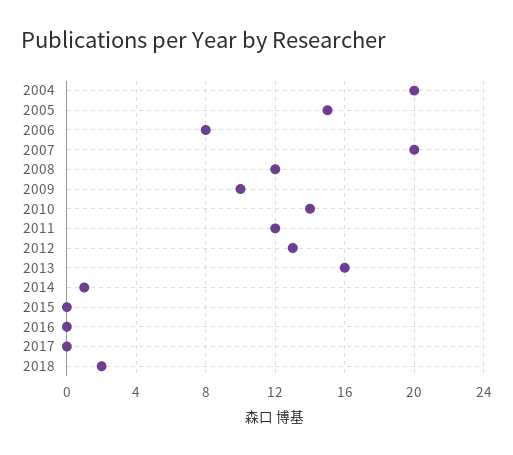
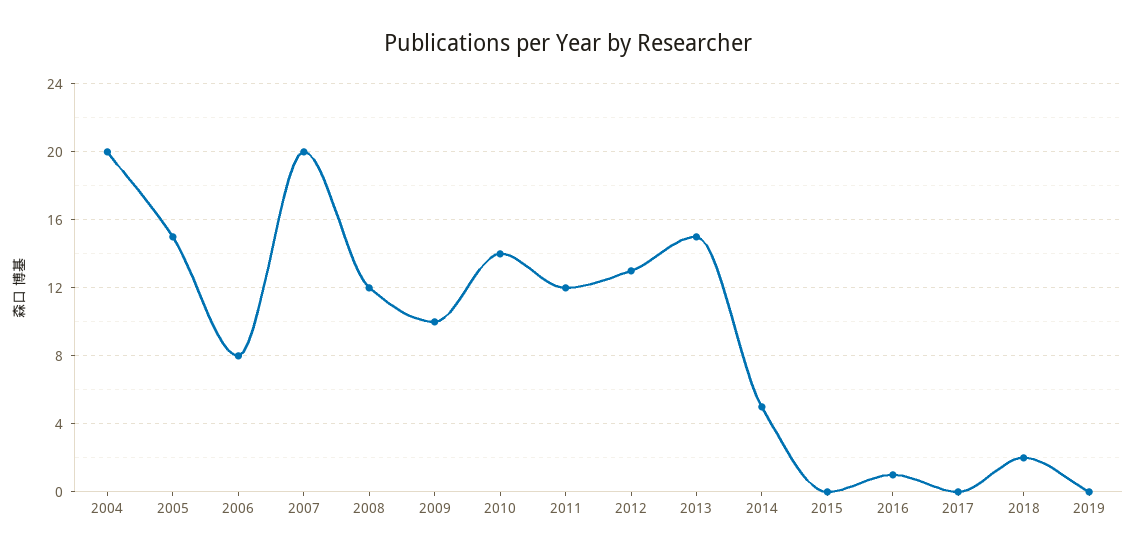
2013: 16 -> 15
2014: 1 -> 5
2016: 0 -> 1
2019: none -> 0

